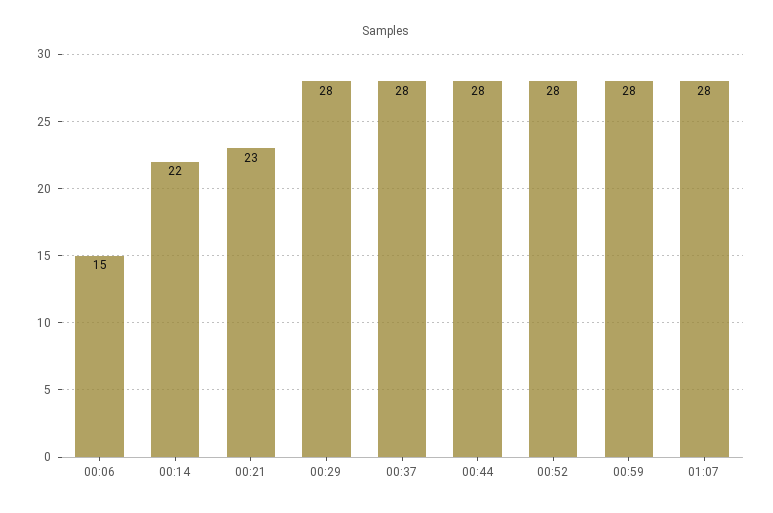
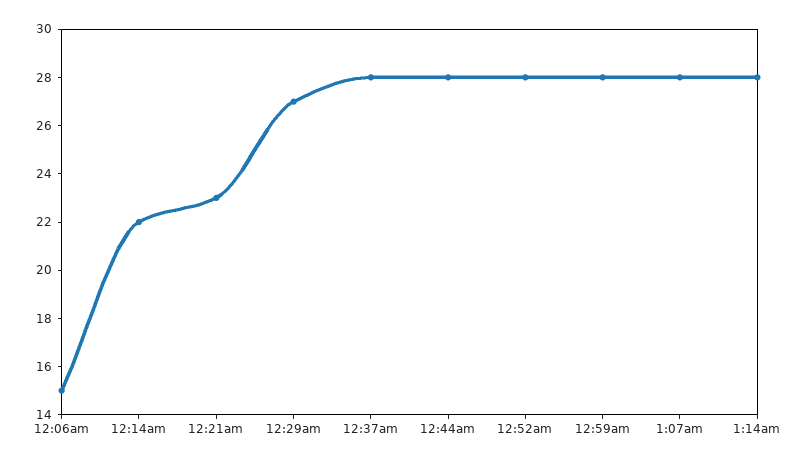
00:29: 28 -> 27
1:14am: none -> 28

